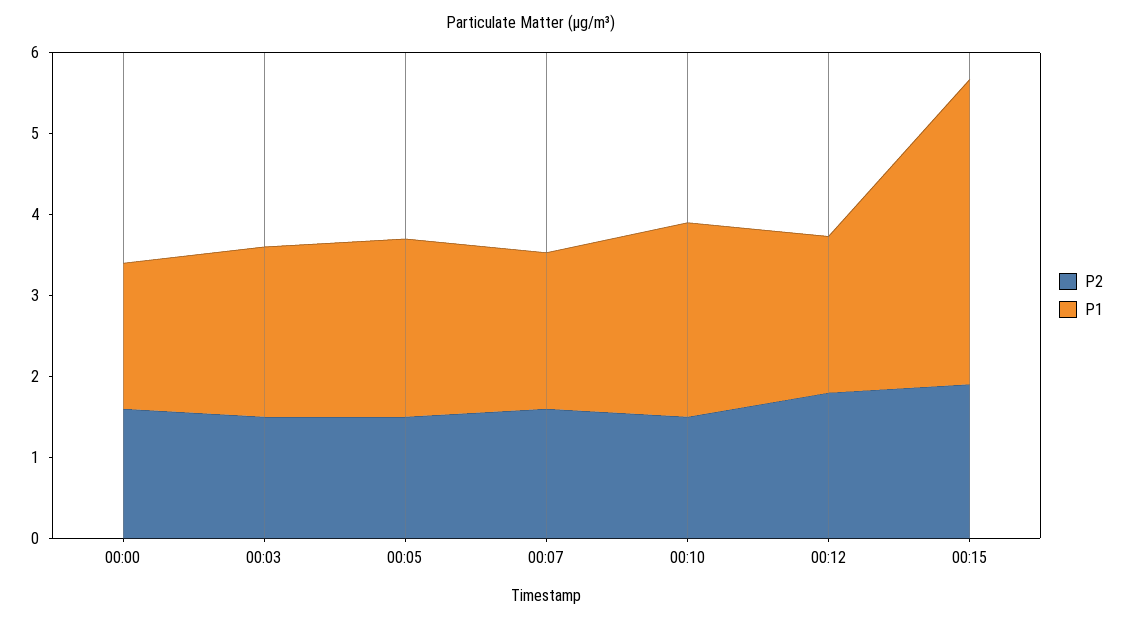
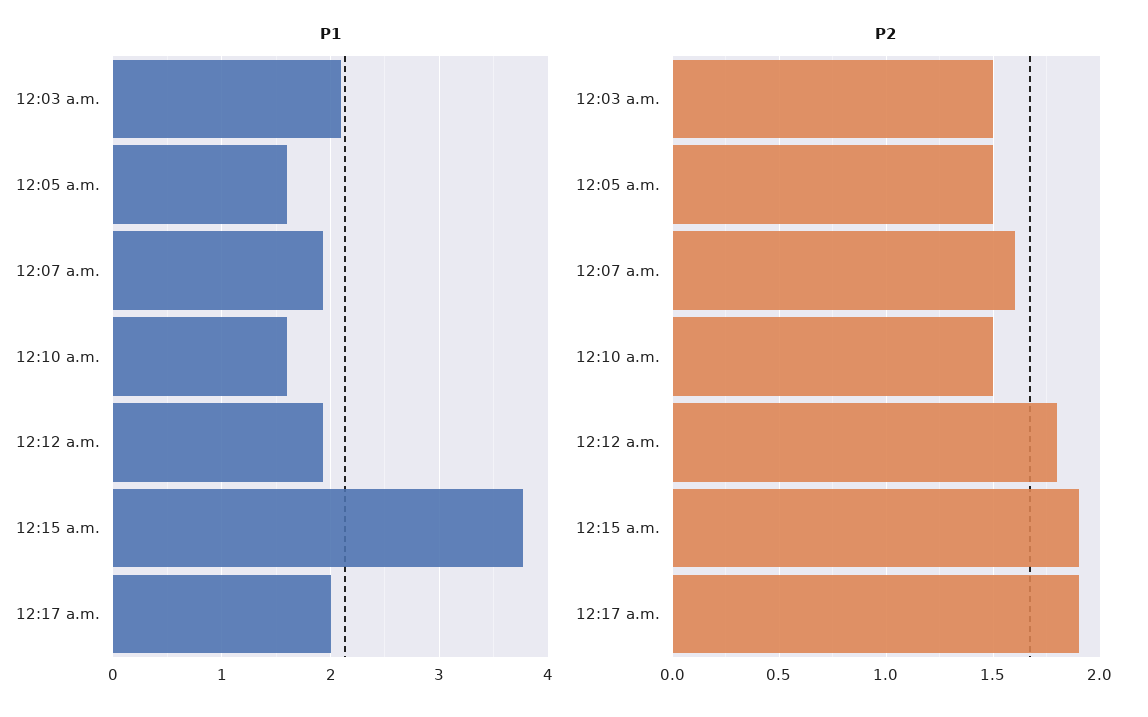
P2, 00:00: 1.6 -> none
P1, 00:00: 1.8 -> none
P1, 00:05: 2.2 -> 1.6
P1, 00:10: 2.4 -> 1.6
P1, 12:17 a.m.: none -> 2
P2, 12:17 a.m.: none -> 1.9

